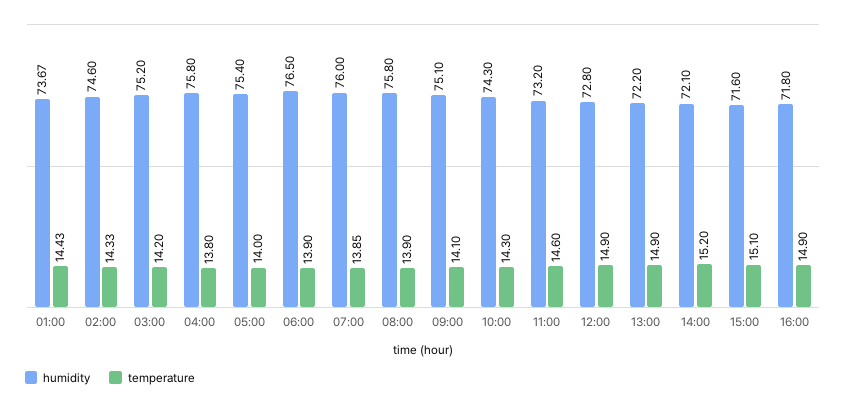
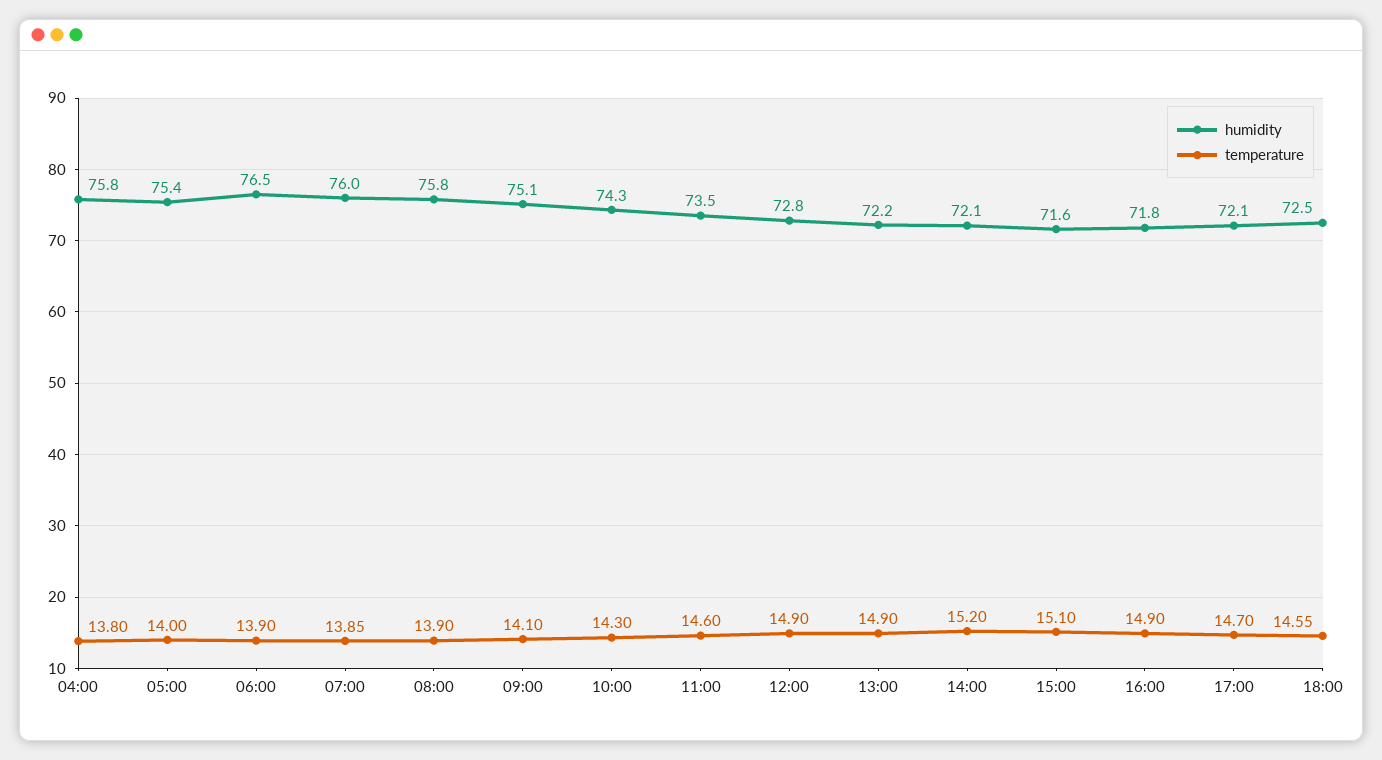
humidity, 01:00: 73.67 -> none
temperature, 01:00: 14.43 -> none
humidity, 02:00: 74.6 -> none
temperature, 02:00: 14.33 -> none
humidity, 03:00: 75.2 -> none
temperature, 03:00: 14.2 -> none
humidity, 11:00: 73.2 -> 73.5
humidity, 17:00: none -> 72.1
temperature, 17:00: none -> 14.7
humidity, 18:00: none -> 72.5
temperature, 18:00: none -> 14.55

